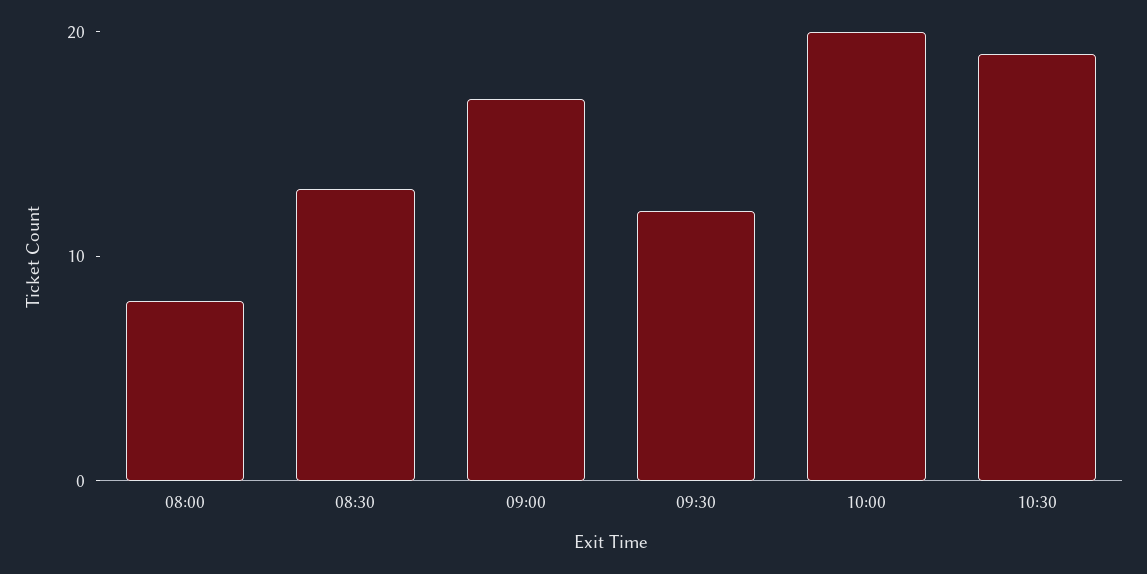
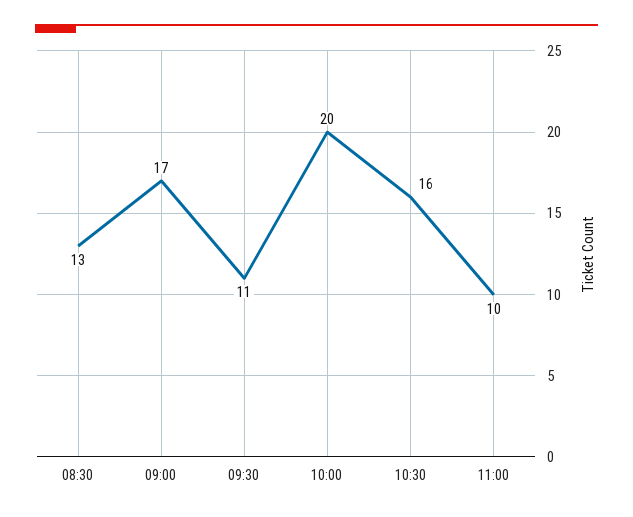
08:00: 8 -> none
09:30: 12 -> 11
10:30: 19 -> 16
11:00: none -> 10

